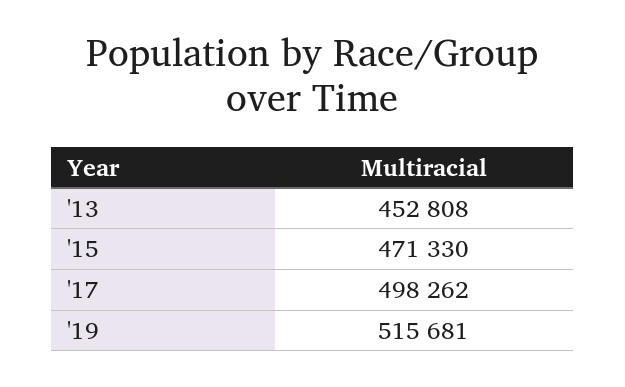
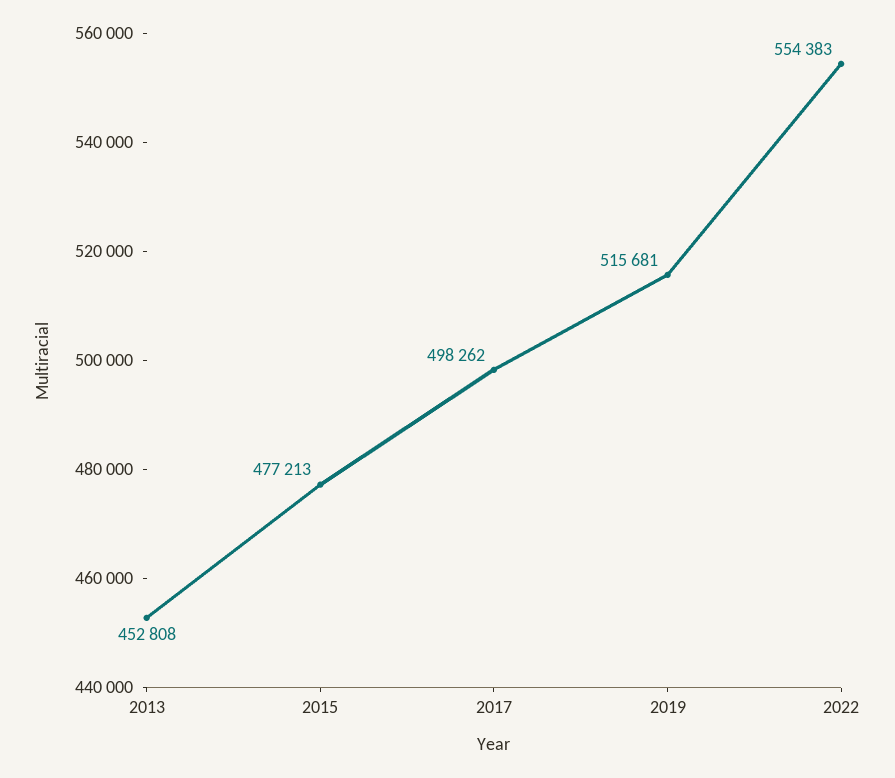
'15: 471330 -> 477213
2022: none -> 554383

